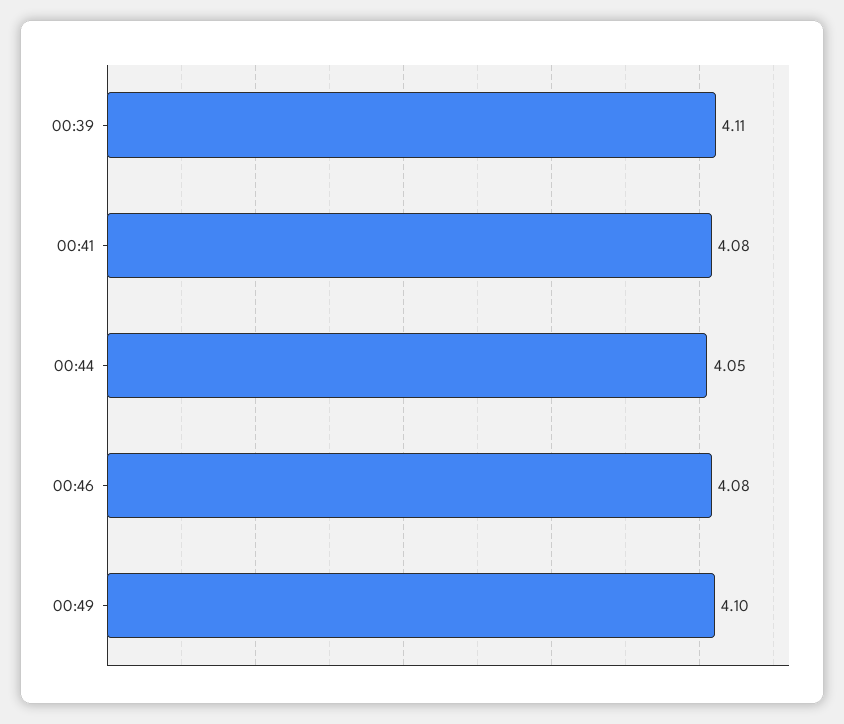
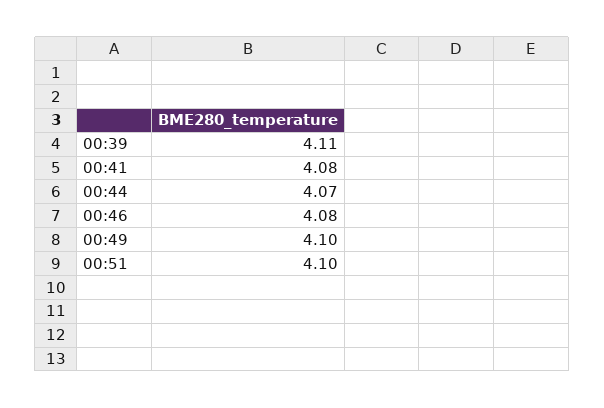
00:44: 4.05 -> 4.07
00:51: none -> 4.1

